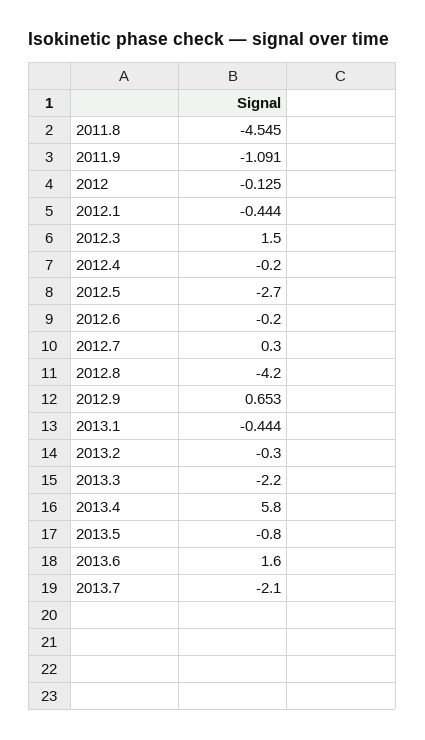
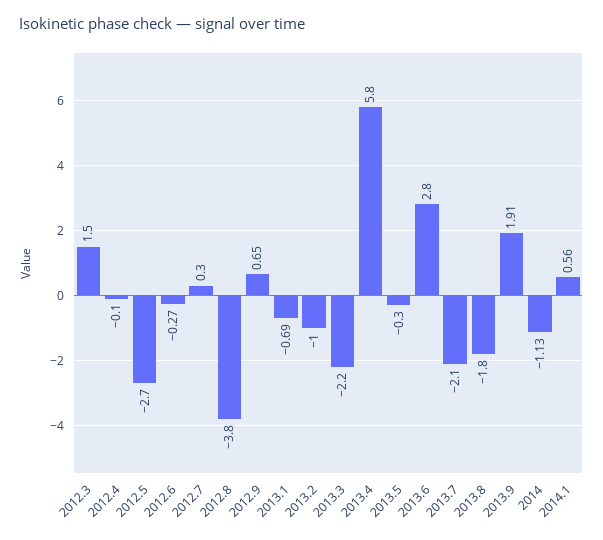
2011.8: -4.545 -> none
2011.9: -1.091 -> none
2012: -0.125 -> none
2012.1: -0.444 -> none
2012.4: -0.2 -> -0.1
2012.6: -0.2 -> -0.27
2012.8: -4.2 -> -3.8
2013.1: -0.444 -> -0.69
2013.2: -0.3 -> -1
2013.5: -0.8 -> -0.3
2013.6: 1.6 -> 2.8
2013.8: none -> -1.8
2013.9: none -> 1.91
2014: none -> -1.13
2014.1: none -> 0.56

